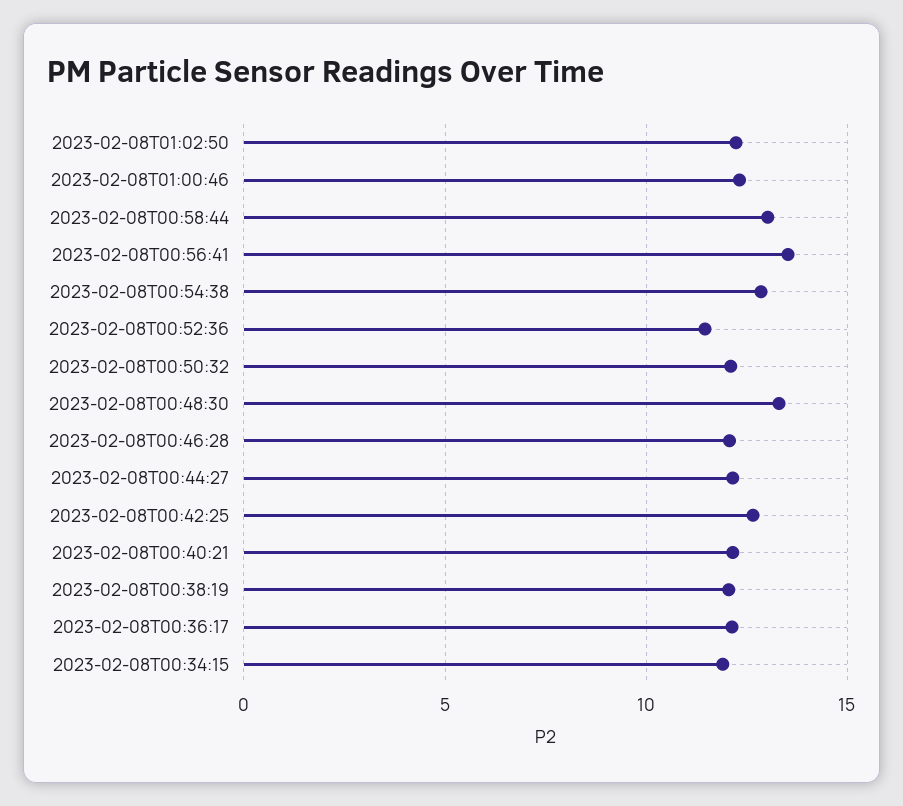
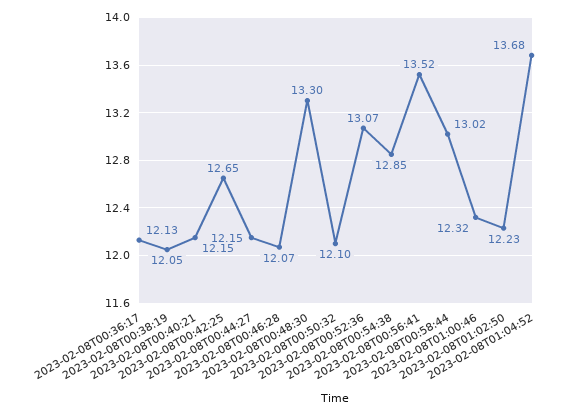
2023-02-08T00:52:36: 11.5 -> 13.07
2023-02-08T00:34:15: 12 -> none
2023-02-08T01:04:52: none -> 13.68

